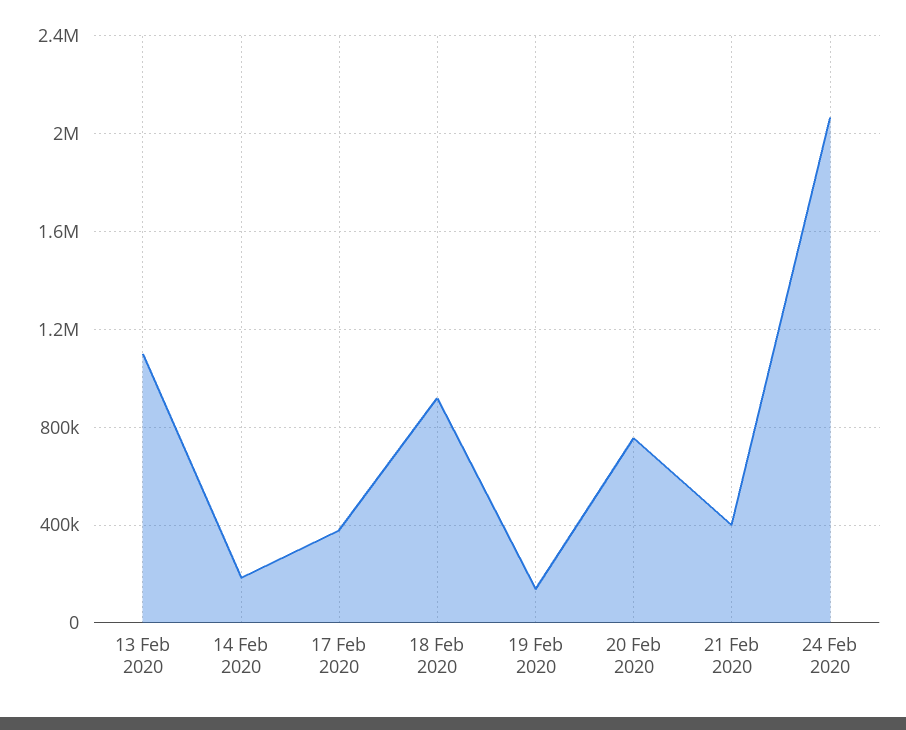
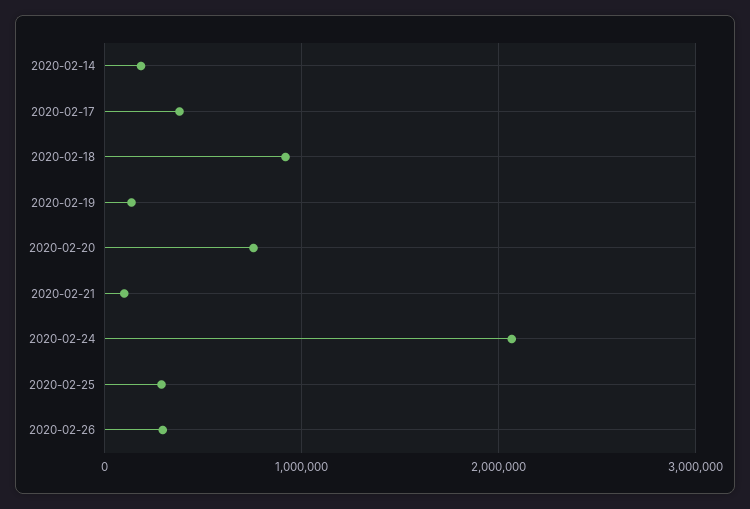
13 Feb 2020: 1100000 -> none
21 Feb 2020: 400000 -> 100000
2020-02-25: none -> 300000
2020-02-26: none -> 300000

